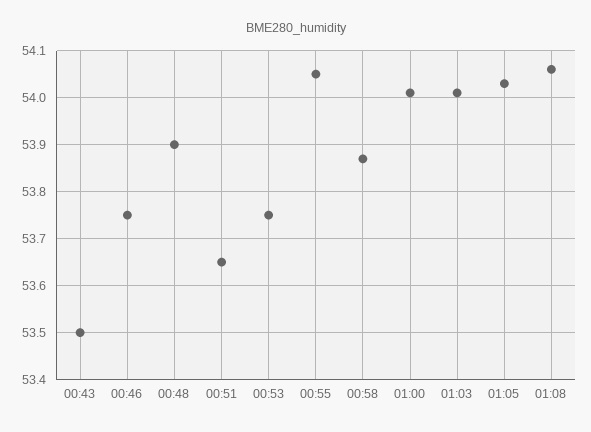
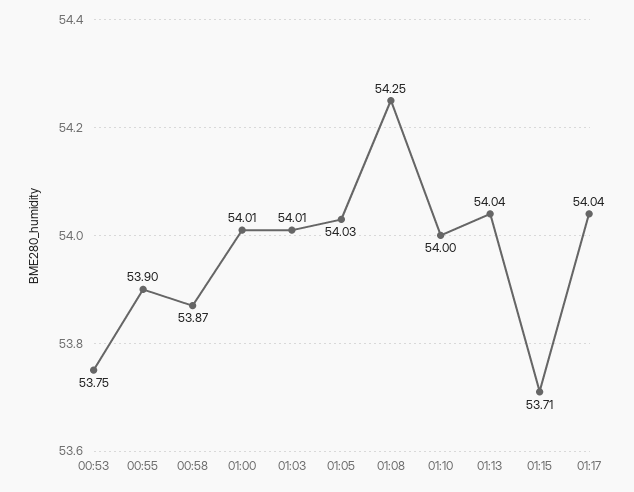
00:43: 53.5 -> none
00:46: 53.75 -> none
00:48: 53.9 -> none
00:51: 53.65 -> none
00:55: 54.05 -> 53.9
01:08: 54.05 -> 54.25
01:10: none -> 54
01:13: none -> 54.04
01:15: none -> 53.71
01:17: none -> 54.04

